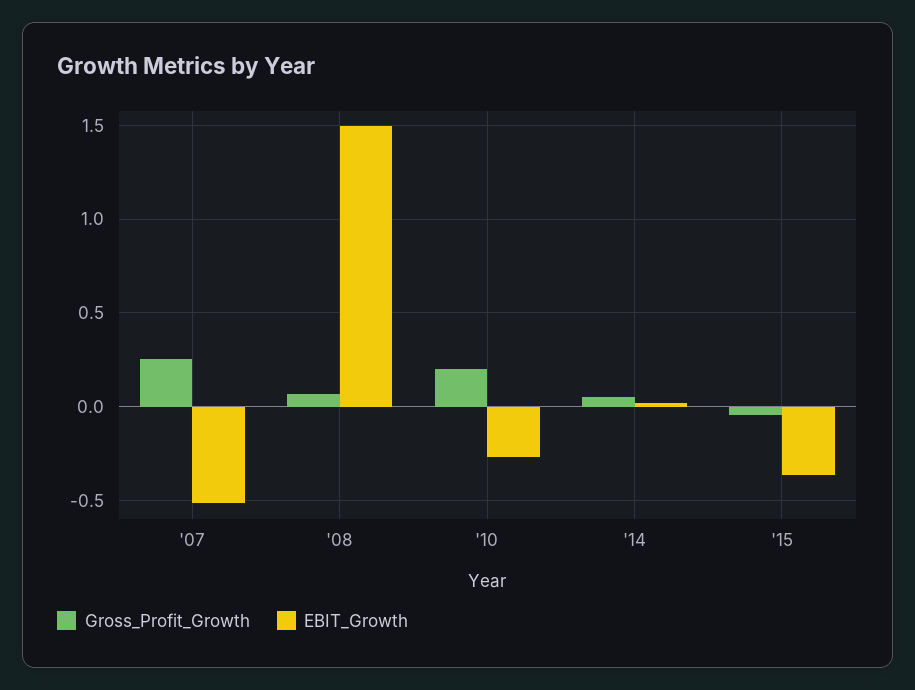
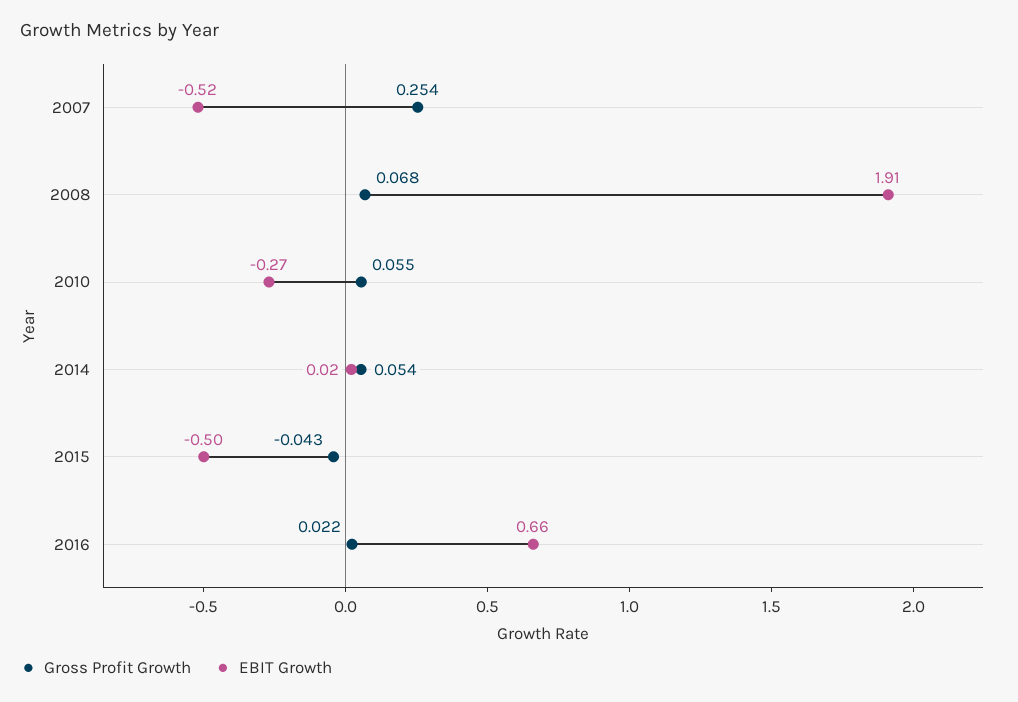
EBIT_Growth, '08: 1.5 -> 1.91
Gross_Profit_Growth, '10: 0.2 -> 0.055
EBIT_Growth, '15: -0.35 -> -0.5
Gross_Profit_Growth, 2016: none -> 0.022
EBIT_Growth, 2016: none -> 0.66

